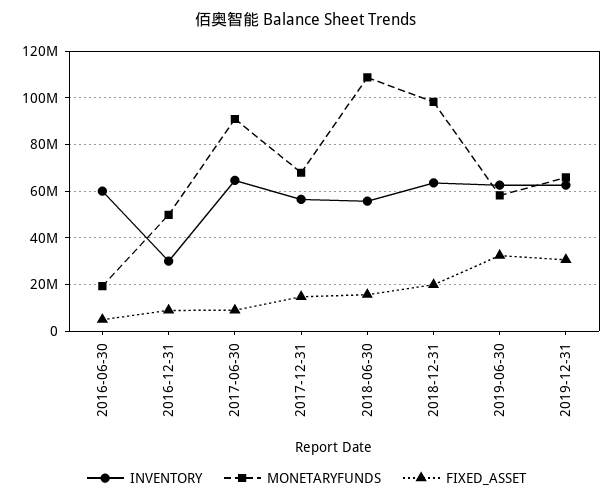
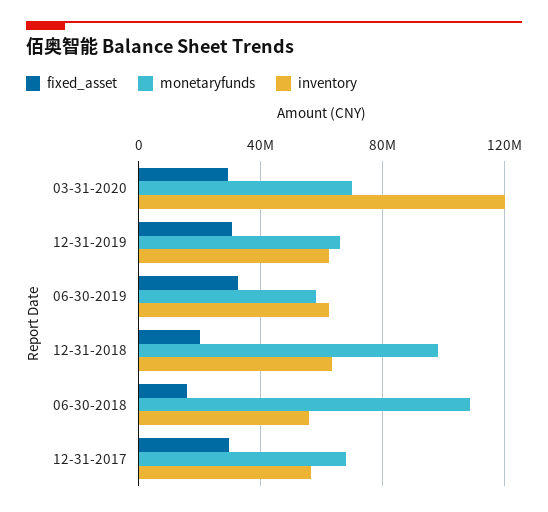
INVENTORY, 2016-06-30: 60000000 -> none
MONETARYFUNDS, 2016-06-30: 20000000 -> none
FIXED_ASSET, 2016-06-30: 5000000 -> none
INVENTORY, 2016-12-31: 30000000 -> none
MONETARYFUNDS, 2016-12-31: 50000000 -> none
FIXED_ASSET, 2016-12-31: 10000000 -> none
INVENTORY, 2017-06-30: 65000000 -> none
MONETARYFUNDS, 2017-06-30: 90000000 -> none
FIXED_ASSET, 2017-06-30: 10000000 -> none
FIXED_ASSET, 2017-12-31: 15000000 -> 30000000
FIXED_ASSET, 03-31-2020: none -> 30000000
MONETARYFUNDS, 03-31-2020: none -> 70000000
INVENTORY, 03-31-2020: none -> 120000000

